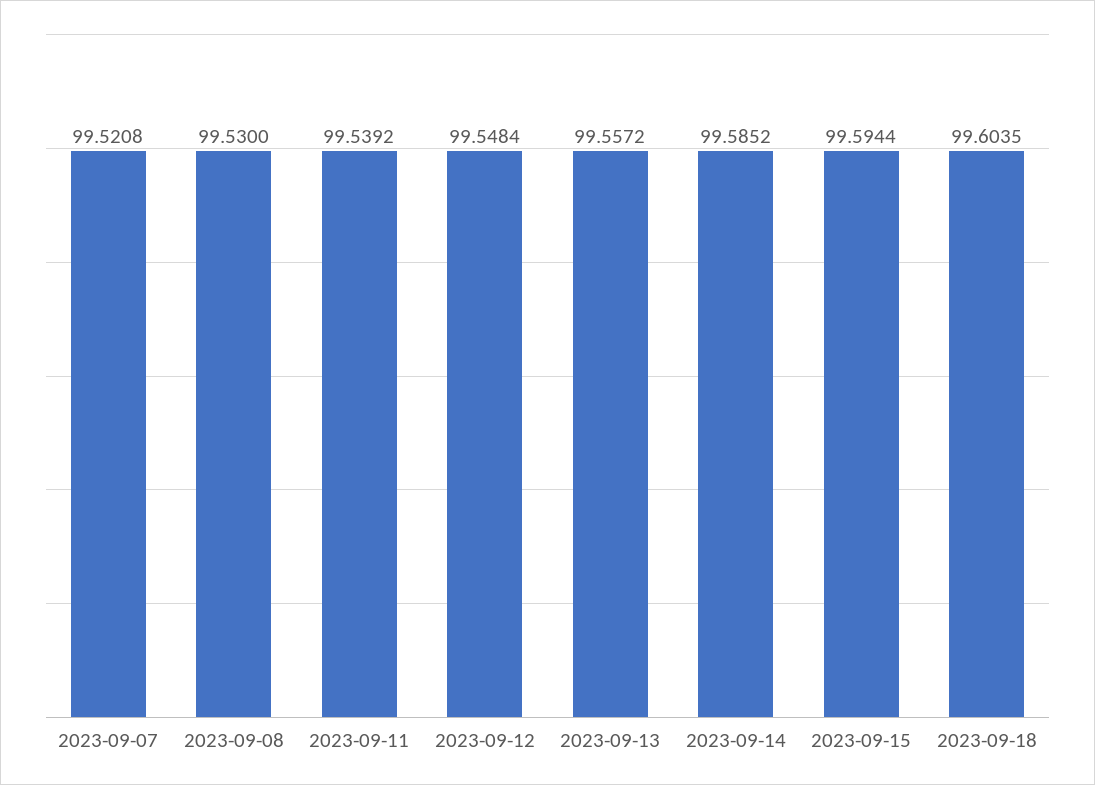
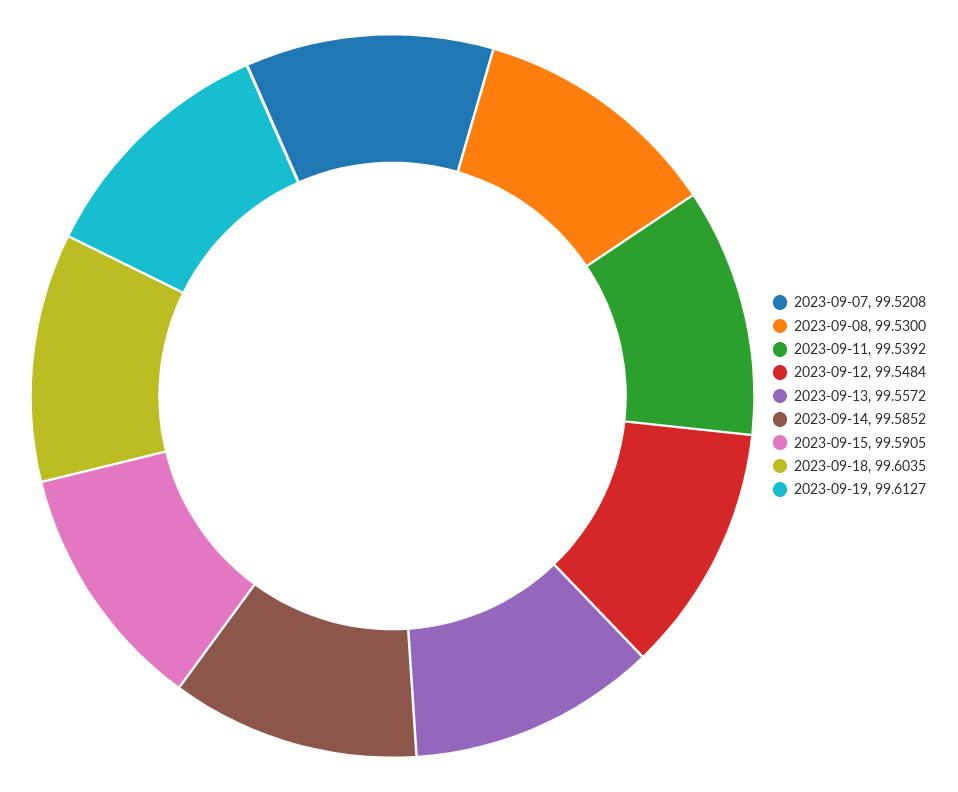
2023-09-15: 99.5944 -> 99.5905
2023-09-19: none -> 99.6127

